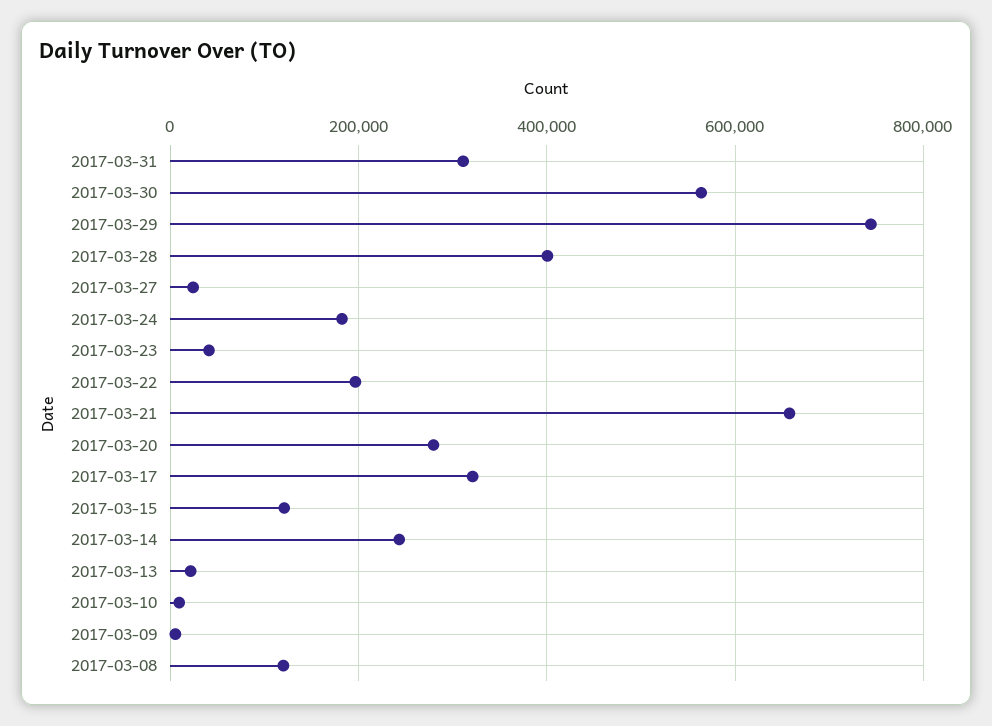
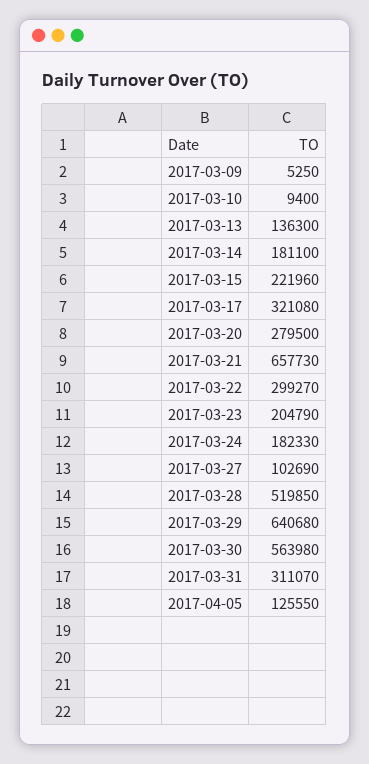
2017-03-29: 740000 -> 640680
2017-03-28: 400000 -> 519850
2017-03-27: 20000 -> 102690
2017-03-23: 40000 -> 204790
2017-03-22: 200000 -> 299270
2017-03-15: 120000 -> 221960
2017-03-14: 240000 -> 181100
2017-03-13: 20000 -> 136300
2017-03-08: 120000 -> none
2017-04-05: none -> 125550

